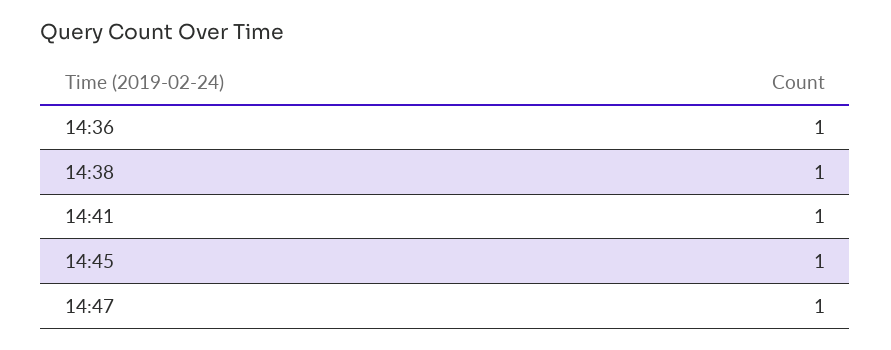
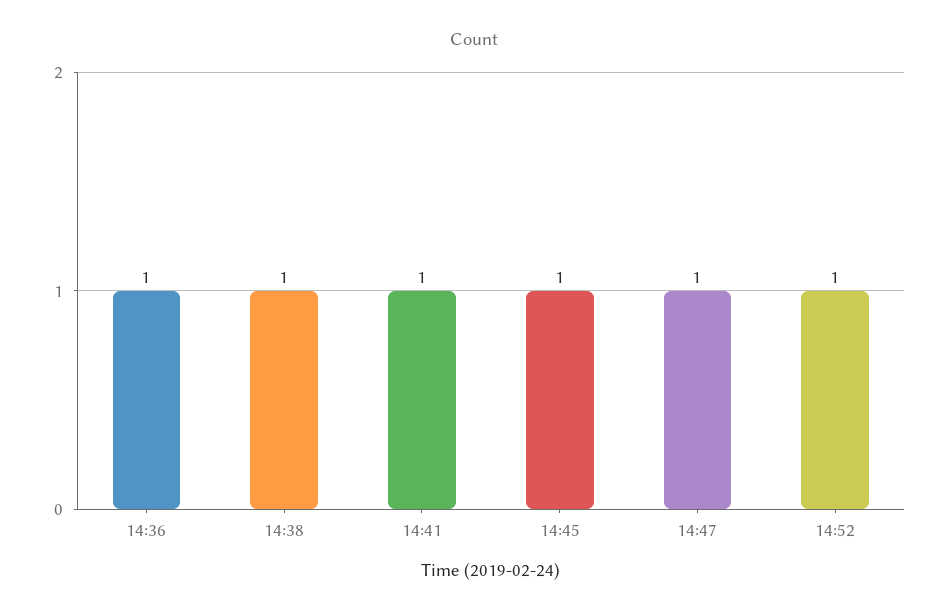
14:52: none -> 1

